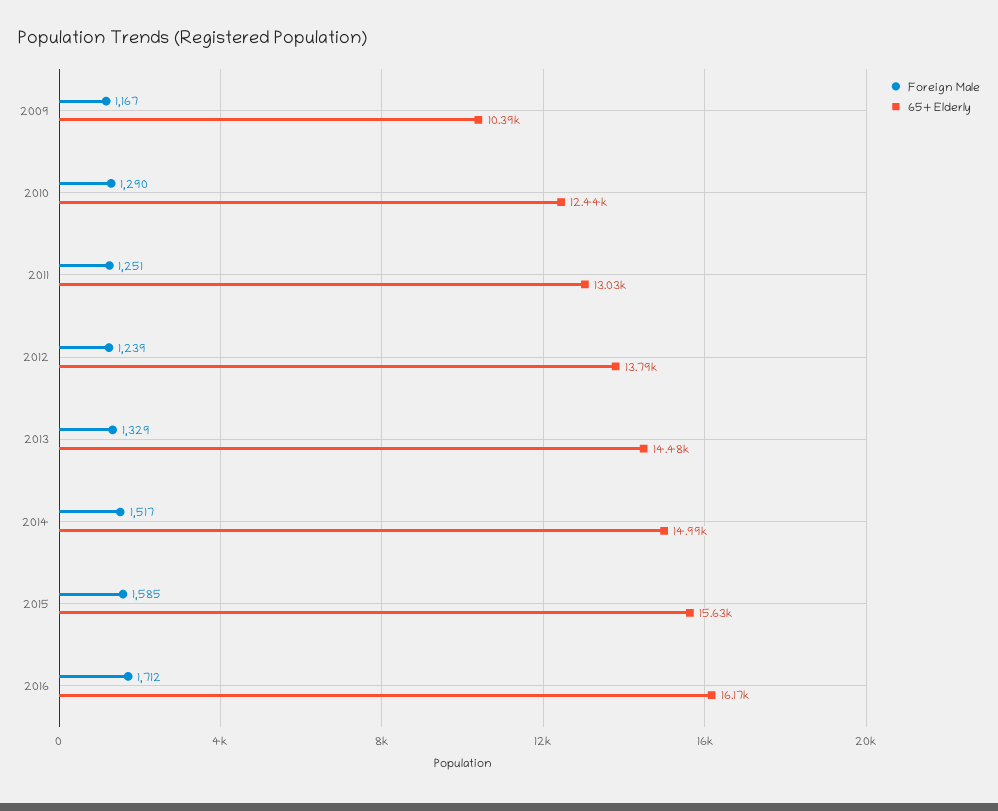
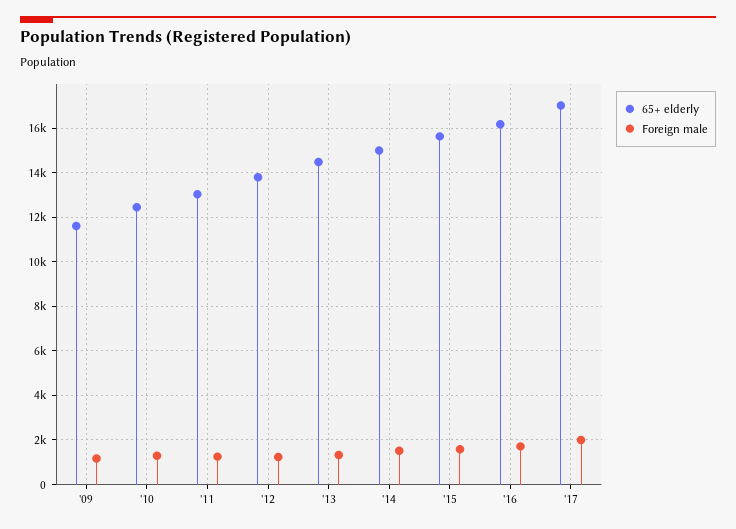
65+ Elderly, 2009: 10390 -> 11500
65+ Elderly, '17: none -> 17000
Foreign Male, '17: none -> 2000

